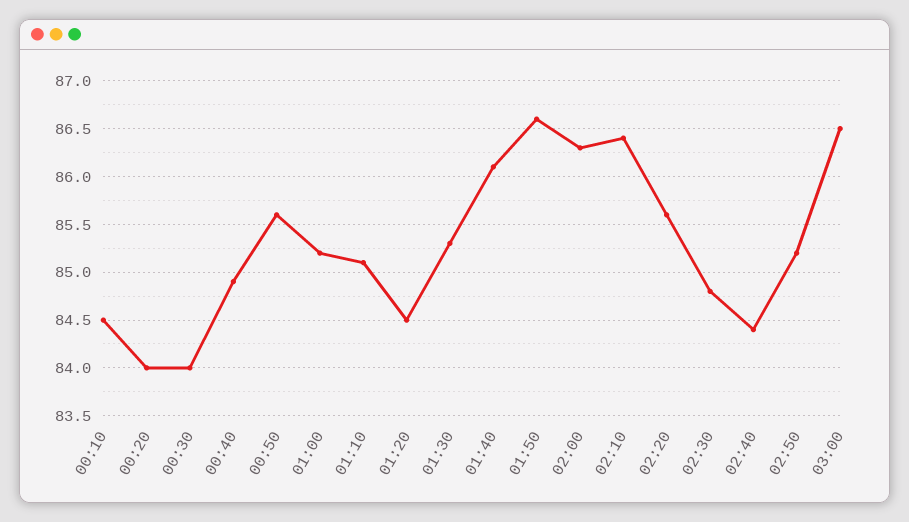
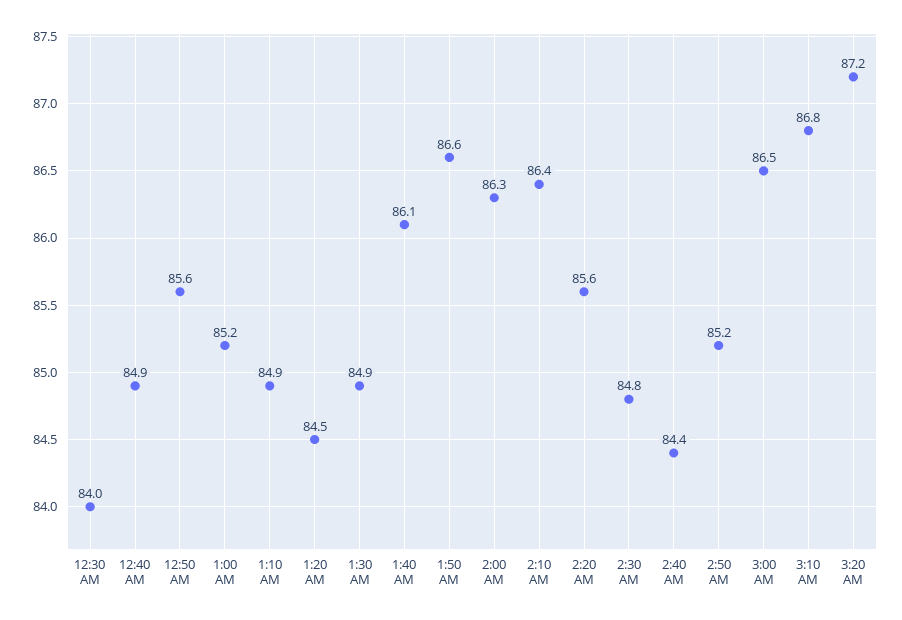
00:10: 84.5 -> none
00:20: 84 -> none
01:10: 85.1 -> 84.9
01:30: 85.3 -> 84.9
3:10 AM: none -> 86.8
3:20 AM: none -> 87.2

